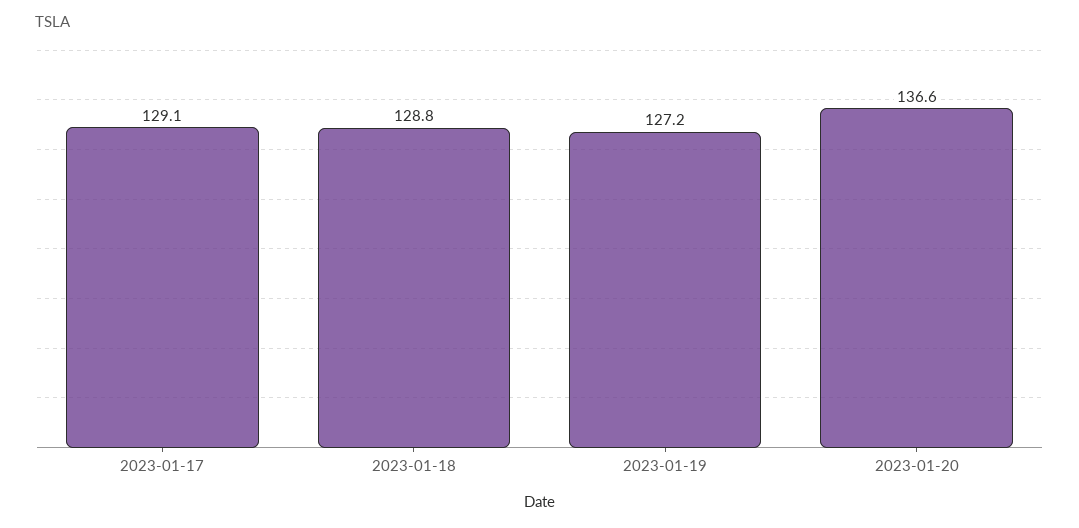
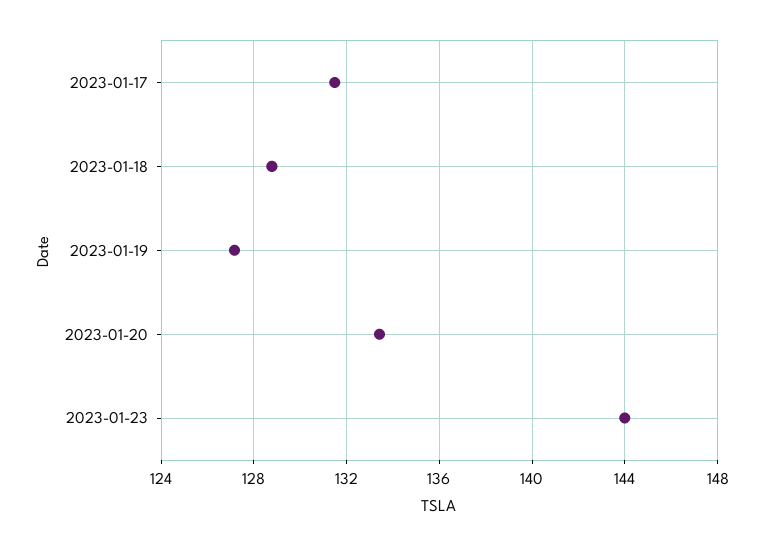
2023-01-17: 129.1 -> 131.5
2023-01-20: 136.6 -> 133.5
2023-01-23: none -> 144

